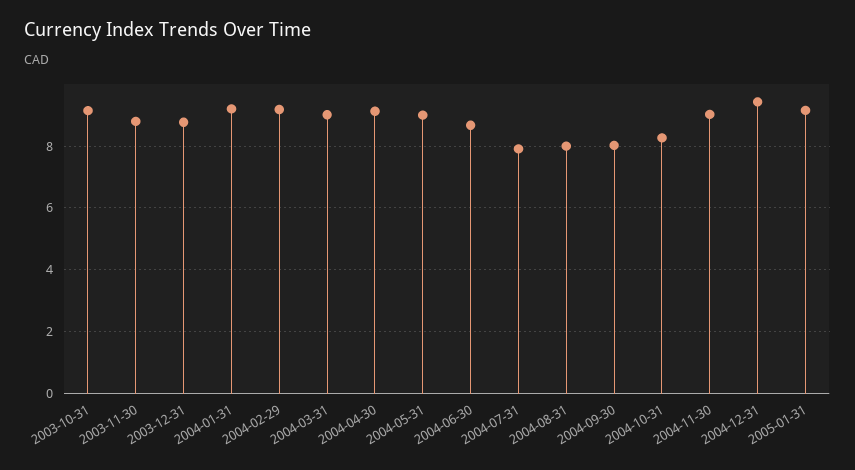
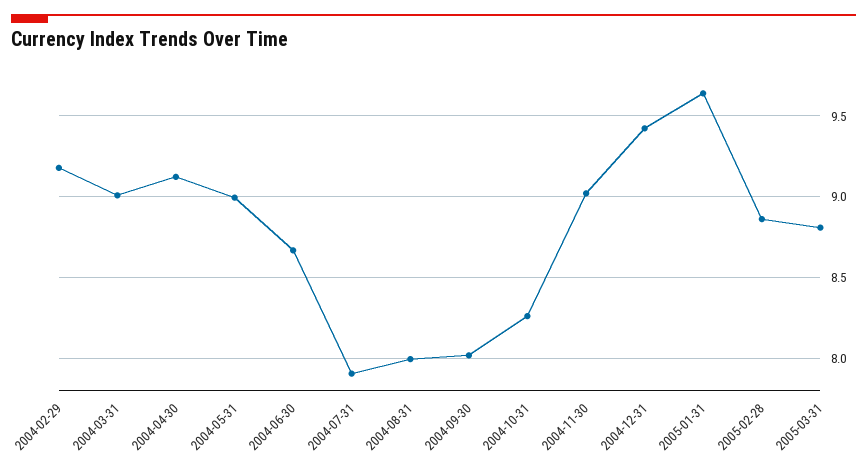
2003-10-31: 9.2 -> none
2003-11-30: 8.8 -> none
2003-12-31: 8.8 -> none
2004-01-31: 9.2 -> none
2005-01-31: 9.2 -> 9.65
2005-02-28: none -> 8.85
2005-03-31: none -> 8.8

